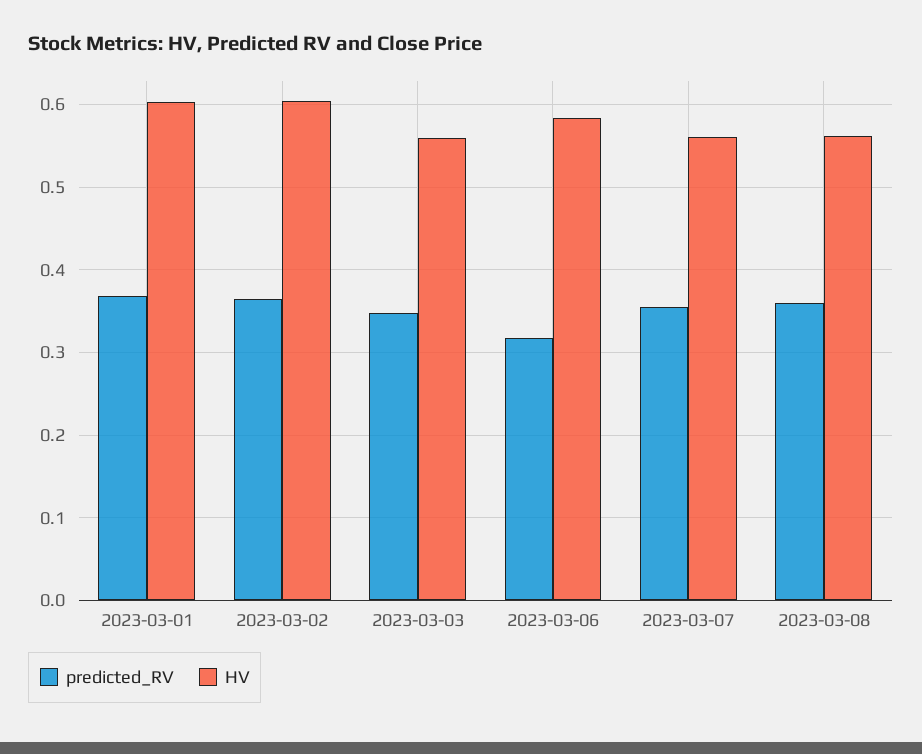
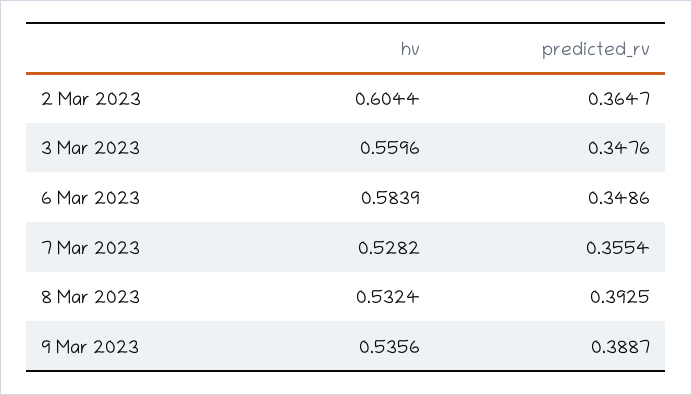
predicted_RV, 2023-03-01: 0.37 -> none
HV, 2023-03-01: 0.6 -> none
predicted_RV, 2023-03-06: 0.32 -> 0.3486
HV, 2023-03-07: 0.56 -> 0.5282
predicted_RV, 2023-03-08: 0.36 -> 0.3925
HV, 2023-03-08: 0.56 -> 0.5324
HV, 9 Mar 2023: none -> 0.5356
predicted_RV, 9 Mar 2023: none -> 0.3887

